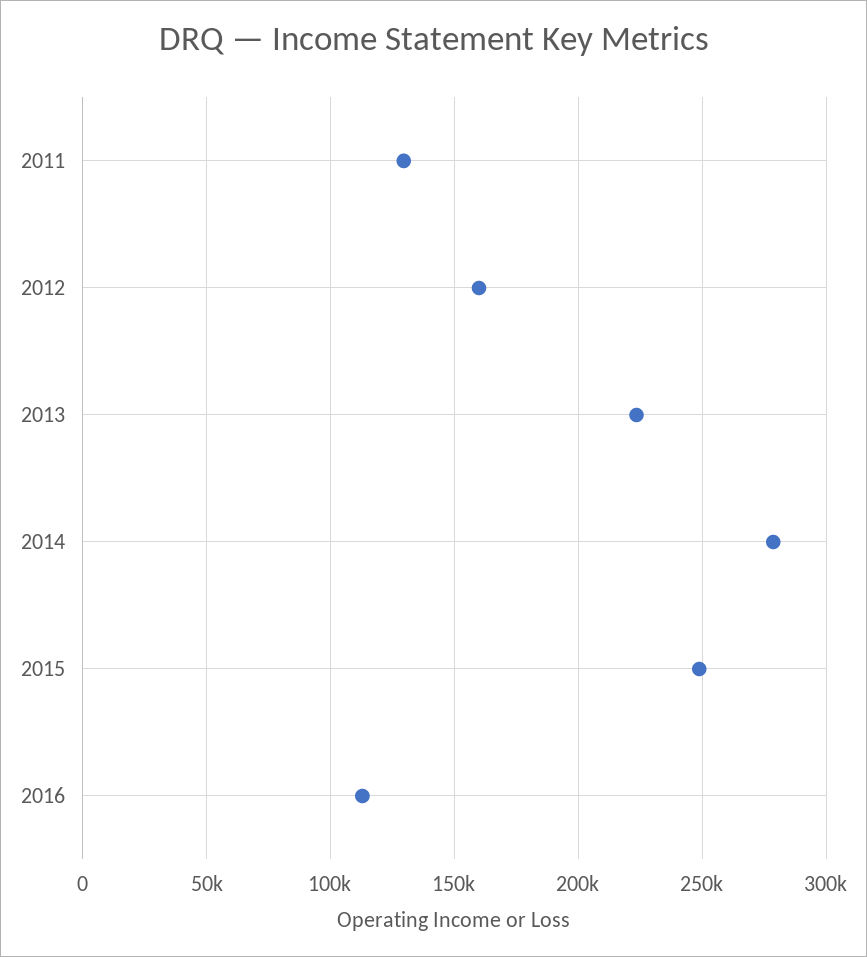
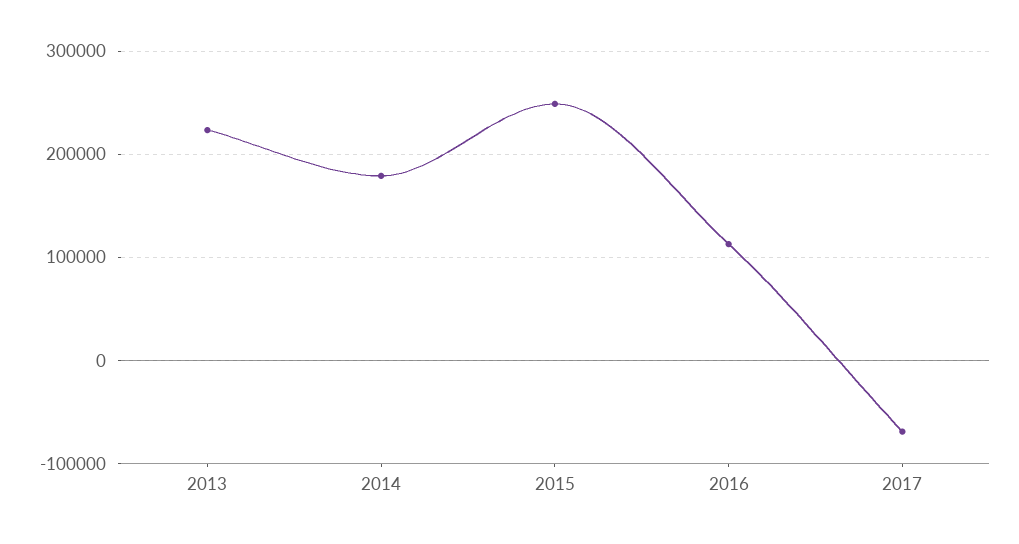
2011: 130000 -> none
2012: 160000 -> none
2014: 280000 -> 180000
2017: none -> -70000

